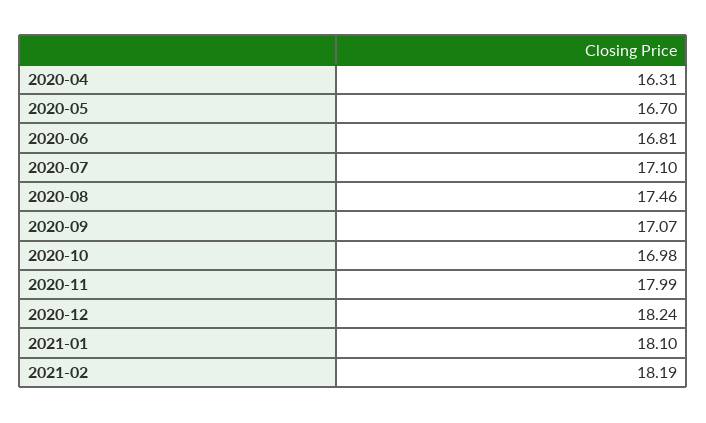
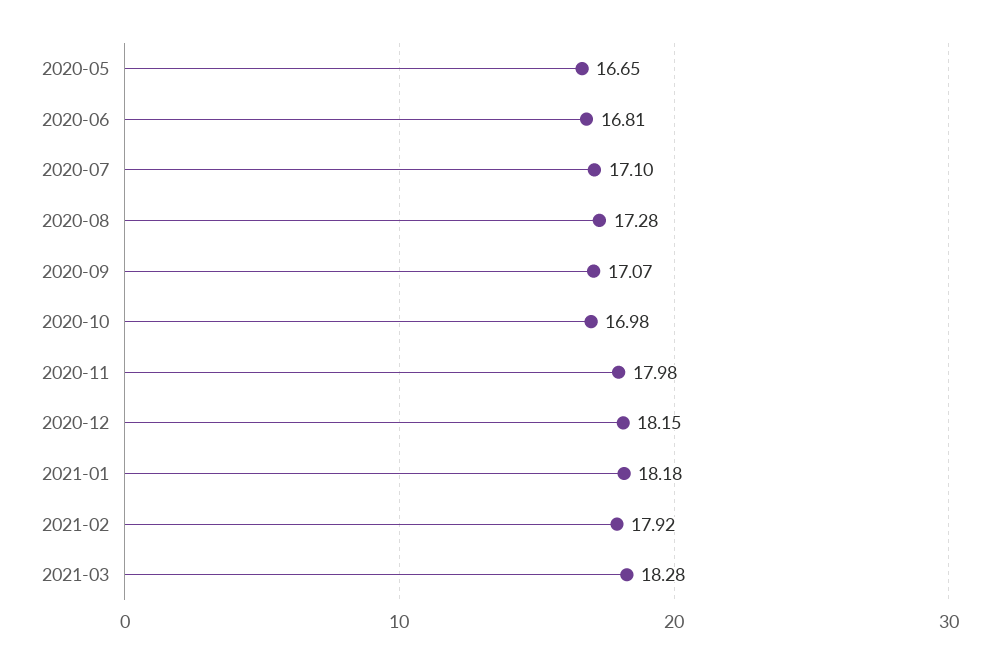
2020-04: 16.31 -> none
2020-05: 16.7 -> 16.65
2020-08: 17.46 -> 17.28
2020-11: 17.99 -> 17.98
2020-12: 18.24 -> 18.15
2021-01: 18.1 -> 18.18
2021-02: 18.19 -> 17.92
2021-03: none -> 18.28

